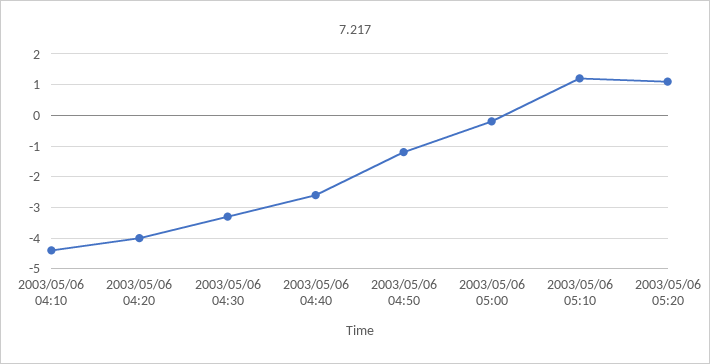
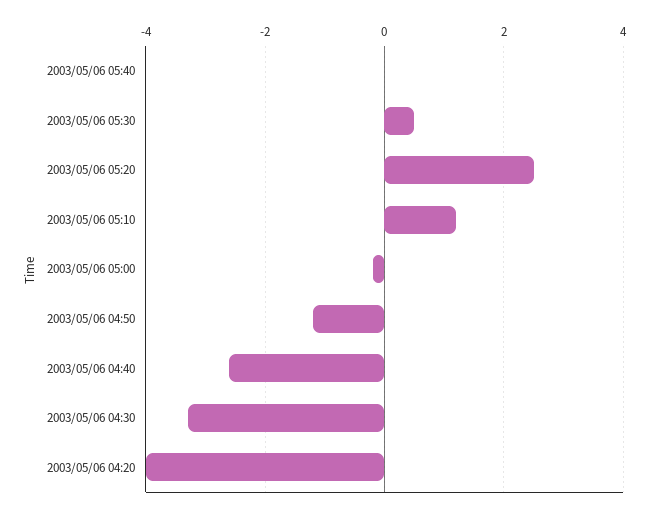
2003/05/06 04:10: -4.5 -> none
2003/05/06 05:20: 1 -> 2.5
2003/05/06 05:40: none -> 0
2003/05/06 05:30: none -> 0.5

